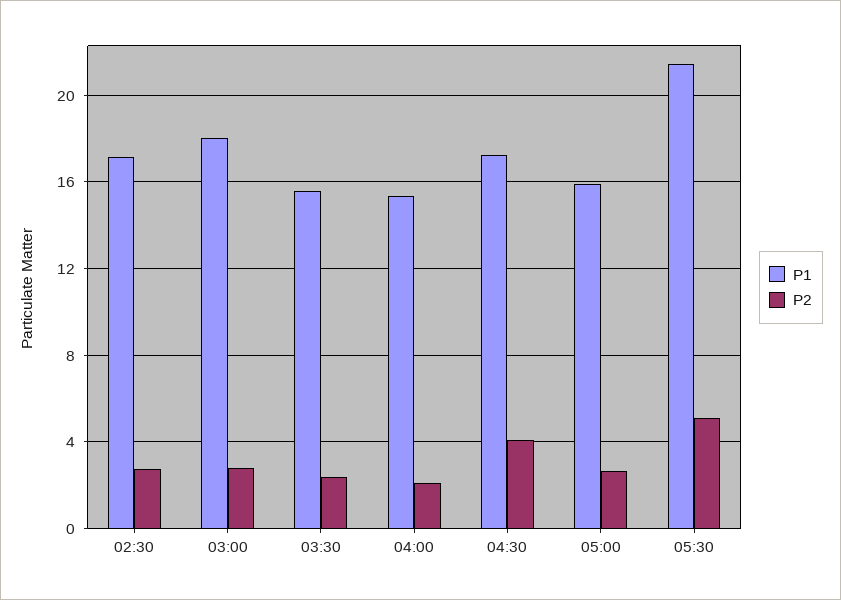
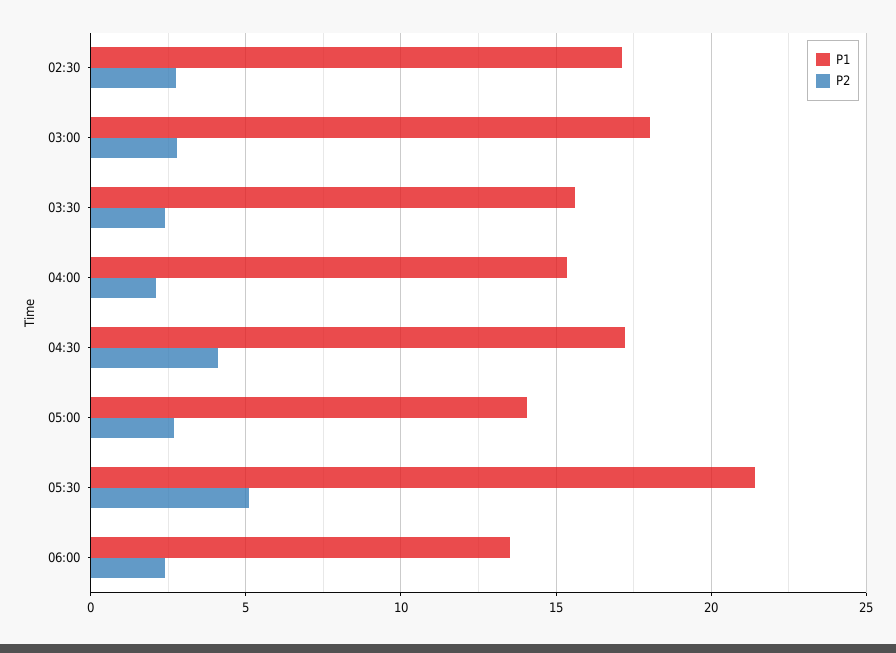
P1, 05:00: 16 -> 14
P1, 06:00: none -> 13.5
P2, 06:00: none -> 2.5

